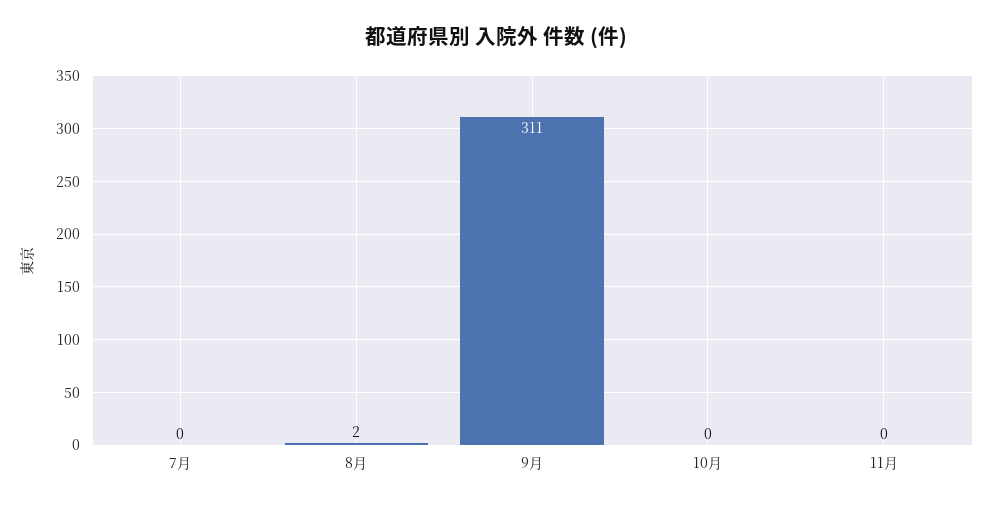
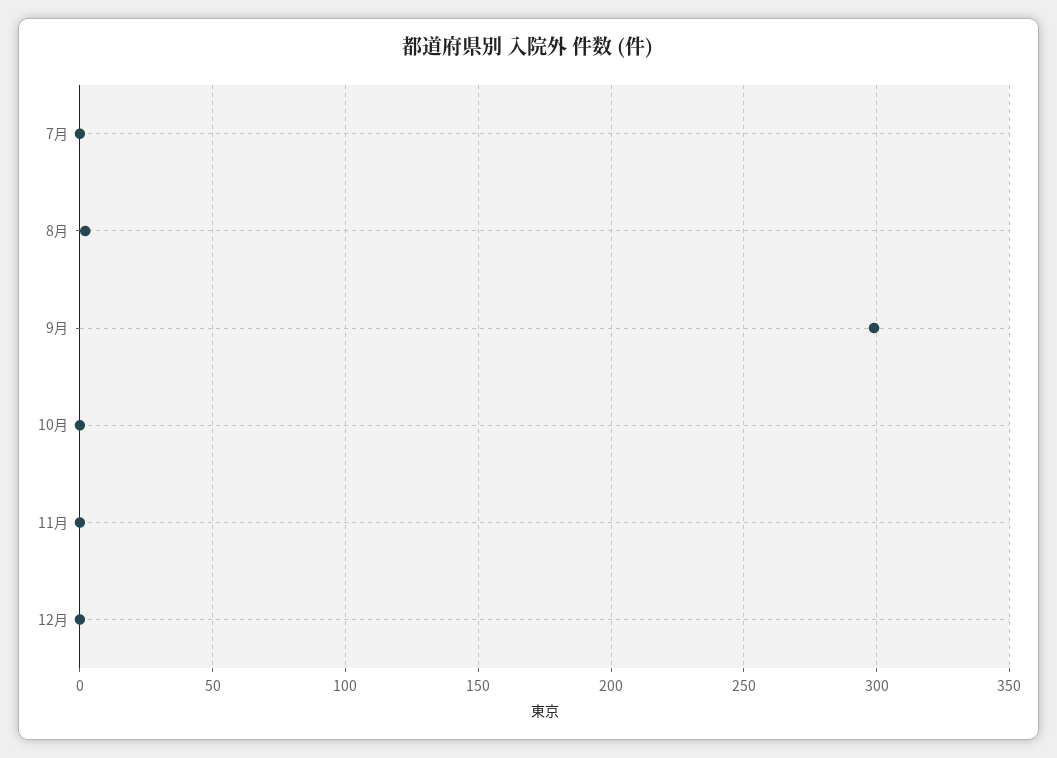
9月: 311 -> 300
12月: none -> 0

